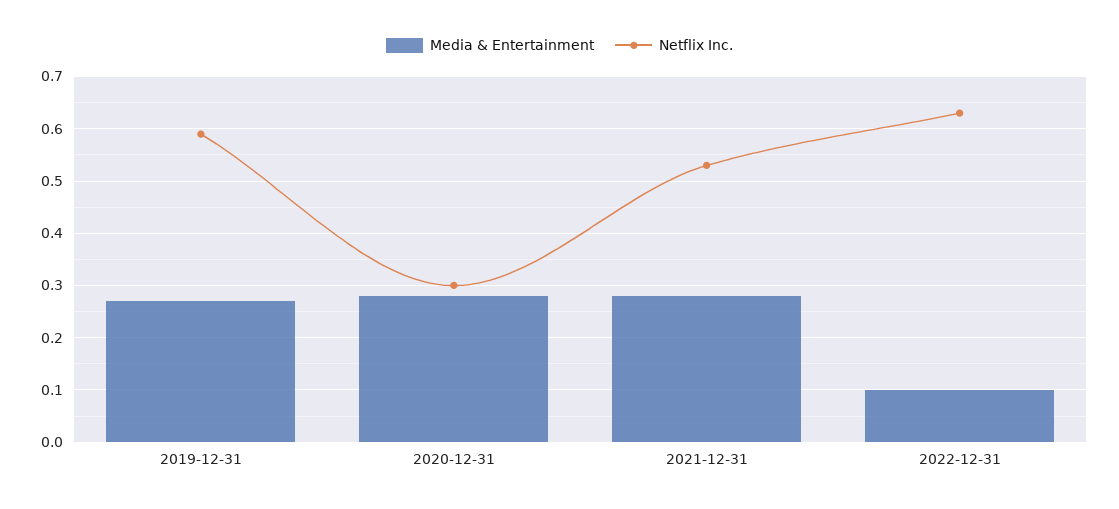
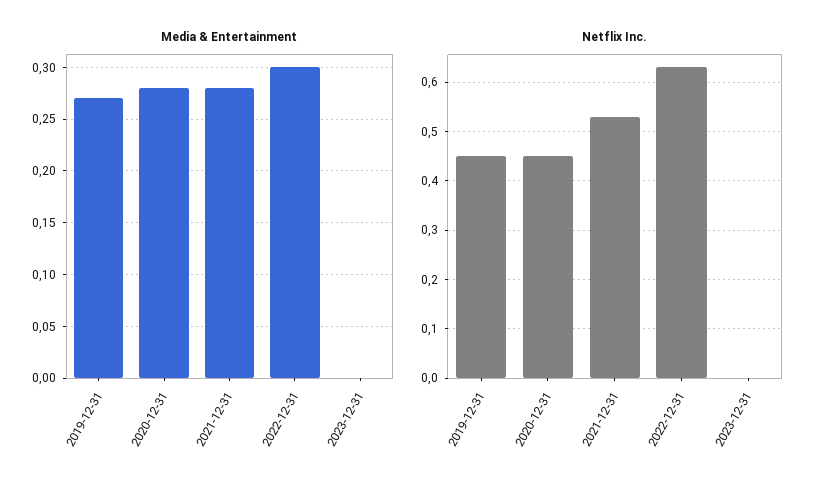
Netflix Inc., 2019-12-31: 0.6 -> 0.45
Netflix Inc., 2020-12-31: 0.3 -> 0.45
Media & Entertainment, 2022-12-31: 0.1 -> 0.3
Media & Entertainment, 2023-12-31: none -> 0
Netflix Inc., 2023-12-31: none -> 0

